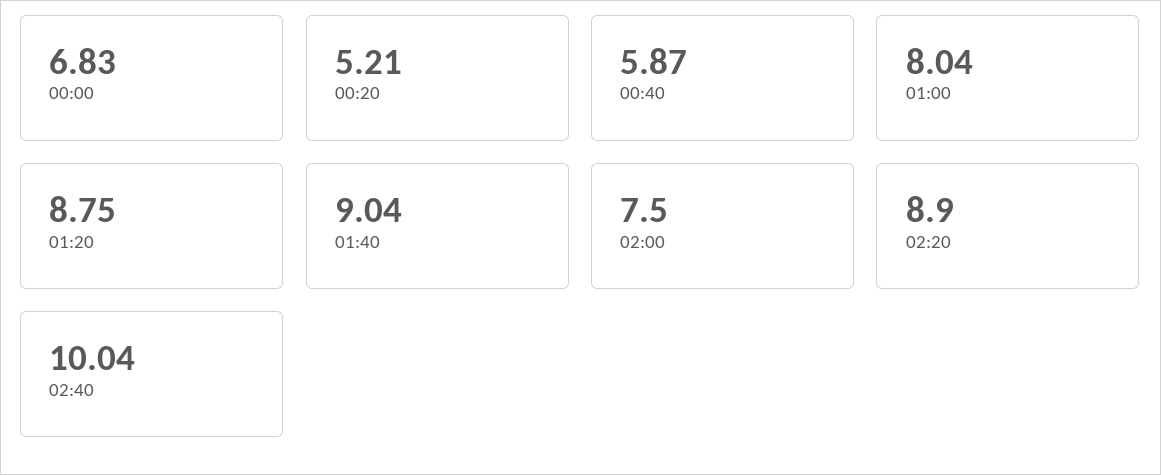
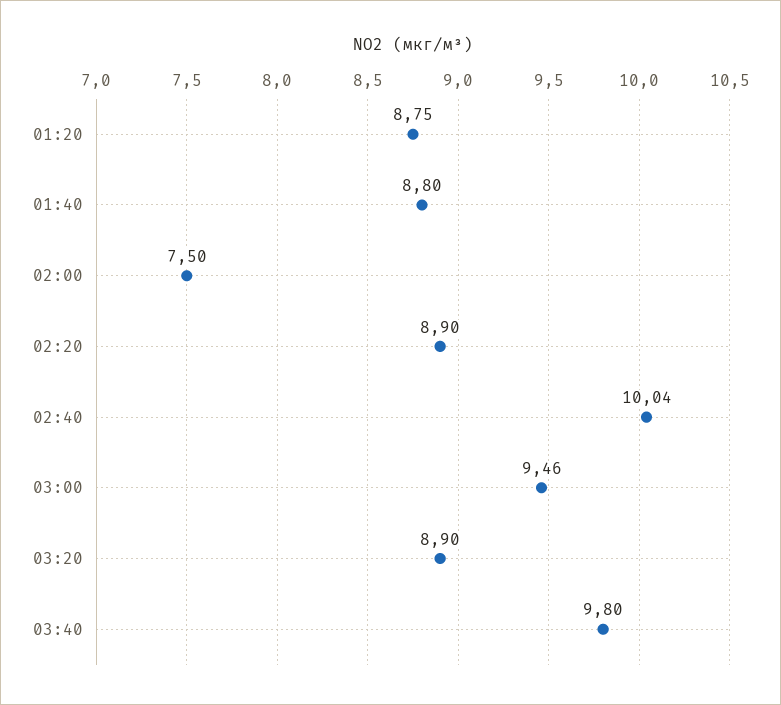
00:00: 6.83 -> none
00:20: 5.21 -> none
00:40: 5.87 -> none
01:00: 8.04 -> none
01:40: 9.04 -> 8.8
03:00: none -> 9.46
03:20: none -> 8.9
03:40: none -> 9.8

